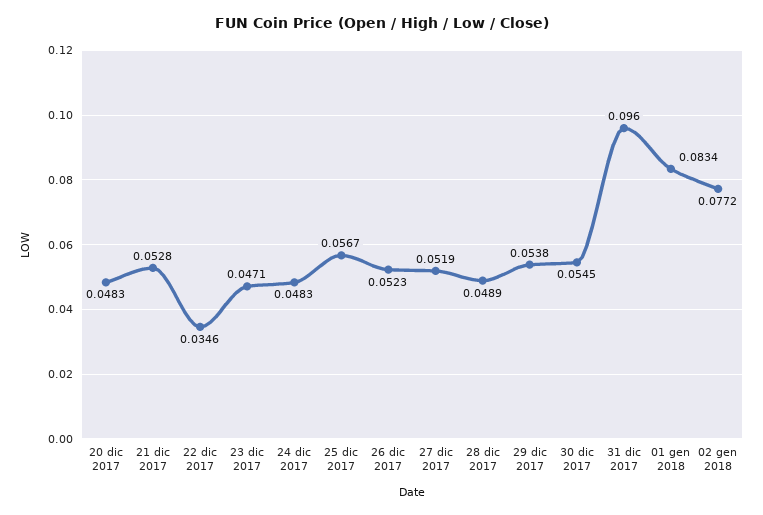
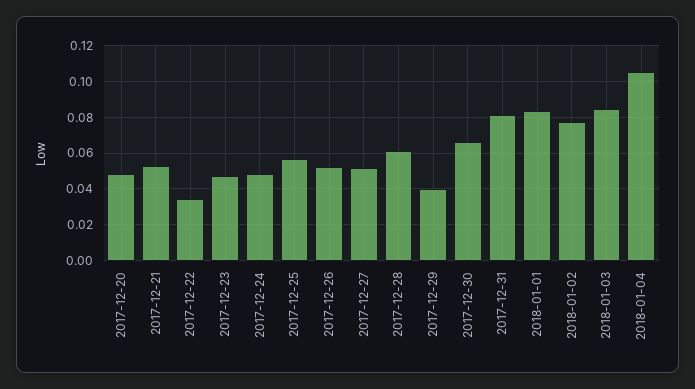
28 dic 2017: 0.0489 -> 0.06
29 dic 2017: 0.0538 -> 0.04
30 dic 2017: 0.0545 -> 0.065
31 dic 2017: 0.096 -> 0.08
2018-01-03: none -> 0.085
2018-01-04: none -> 0.105

